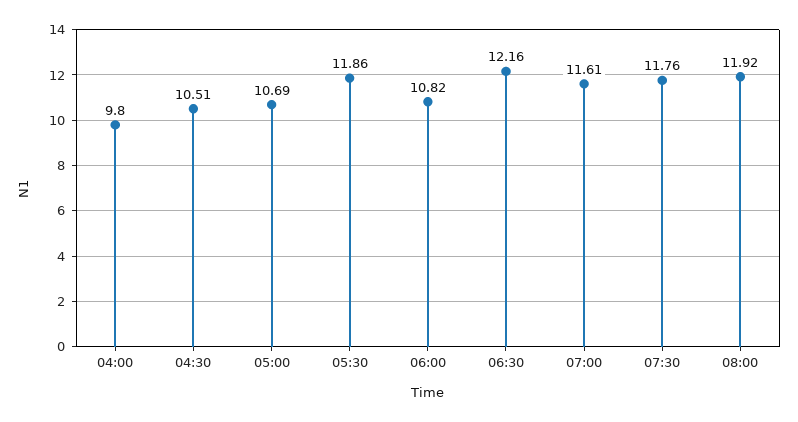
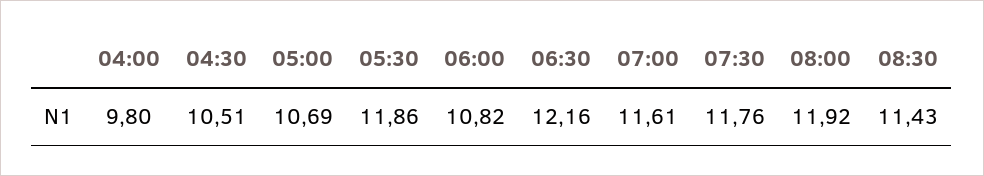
08:30: none -> 11.43

